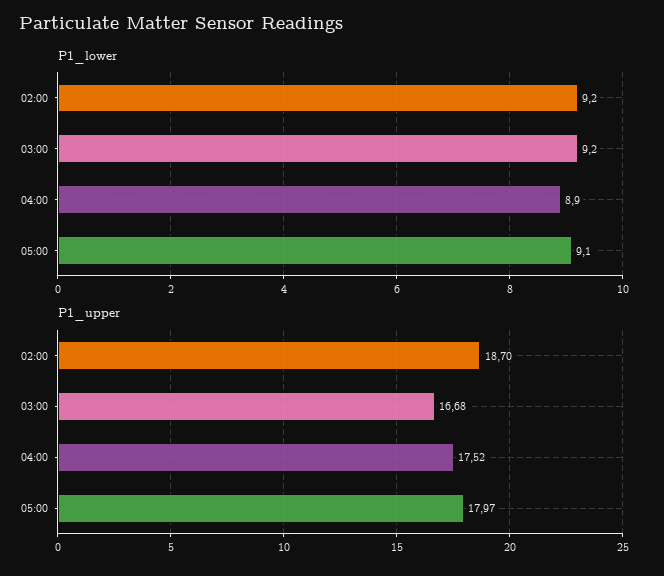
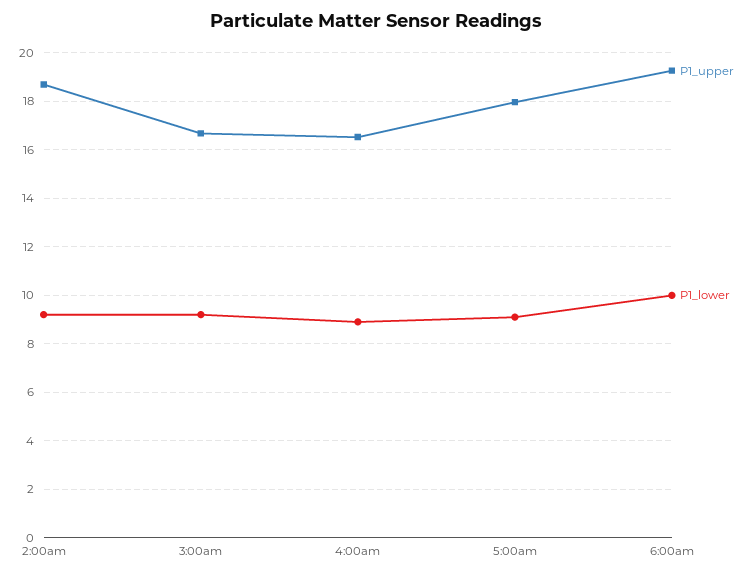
P1_upper, 04:00: 17.52 -> 16.5
P1_upper, 6:00am: none -> 19.25
P1_lower, 6:00am: none -> 10

